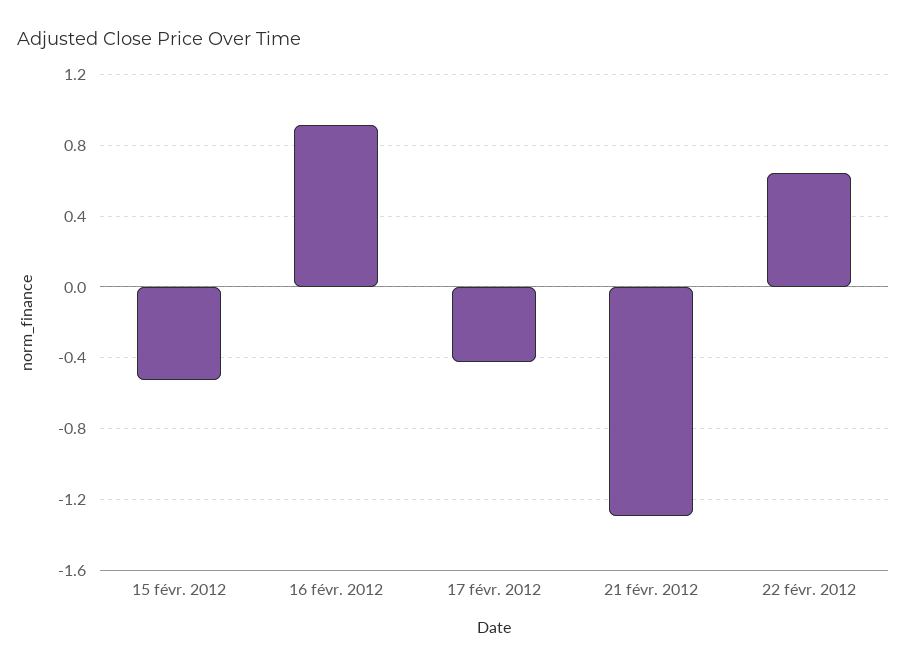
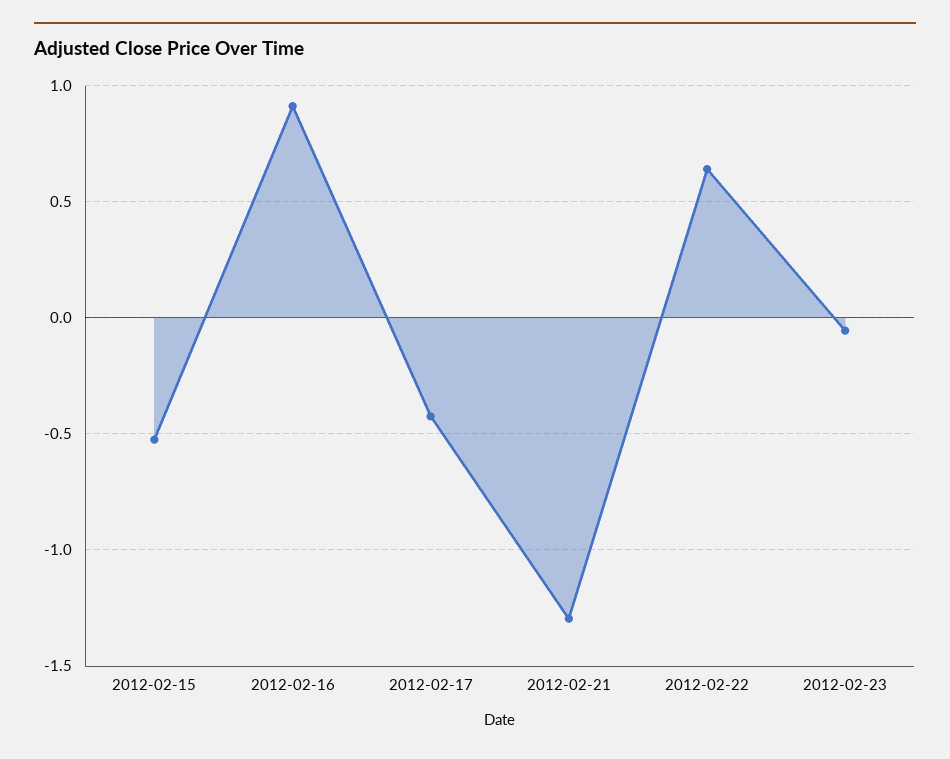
2012-02-23: none -> -0.05

